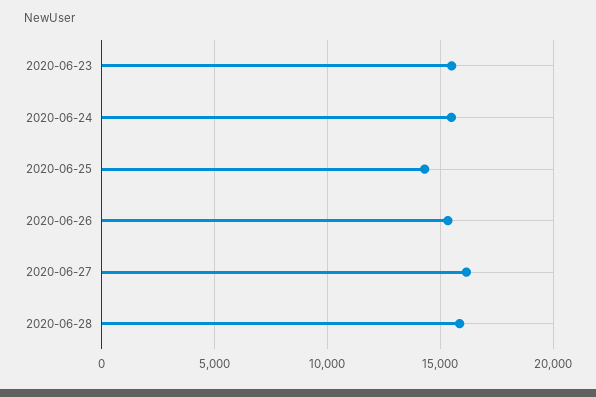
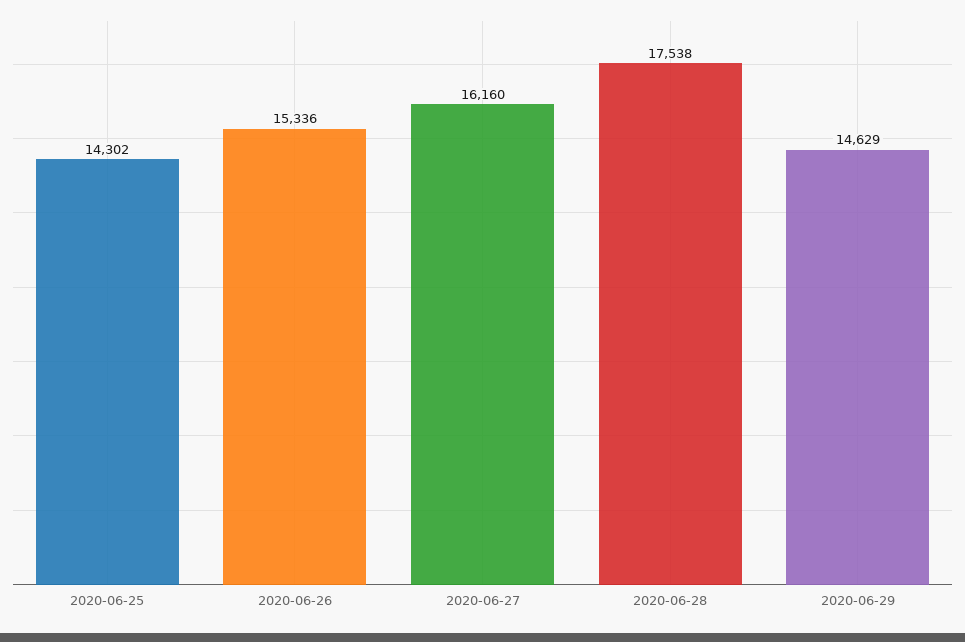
2020-06-23: 15500 -> none
2020-06-24: 15500 -> none
2020-06-28: 16000 -> 17538
2020-06-29: none -> 14629

